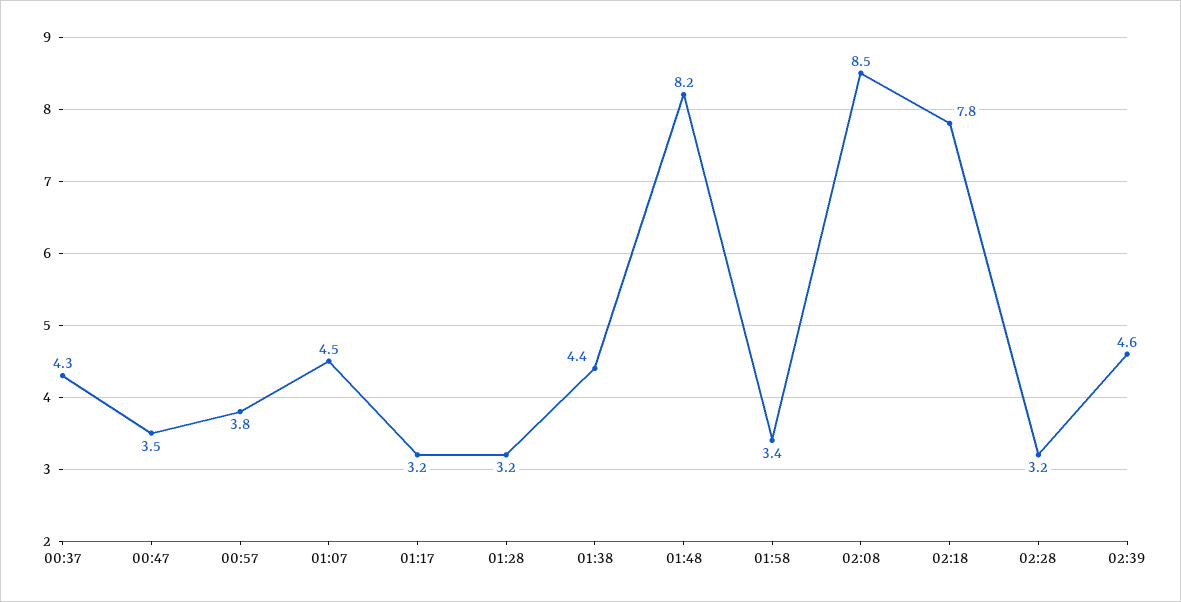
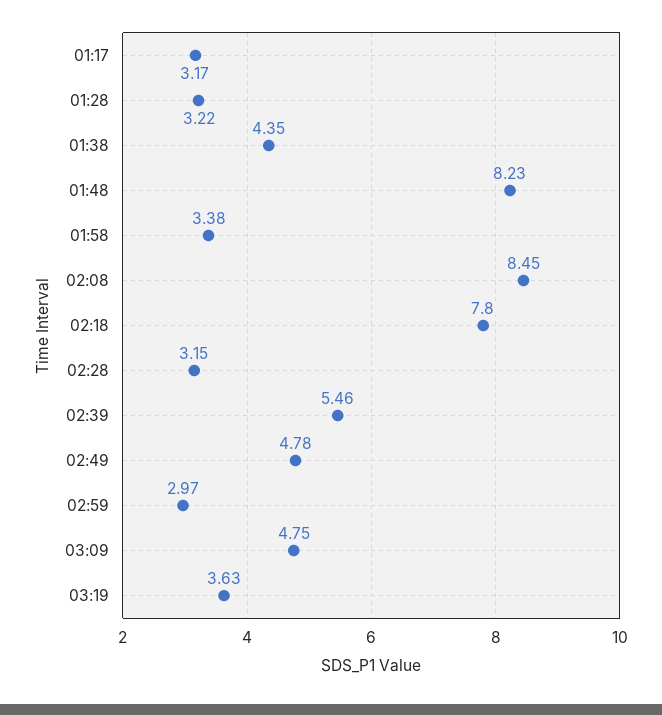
00:37: 4.3 -> none
00:47: 3.5 -> none
00:57: 3.8 -> none
01:07: 4.5 -> none
02:39: 4.6 -> 5.46
02:49: none -> 4.78
02:59: none -> 2.97
03:09: none -> 4.75
03:19: none -> 3.63

